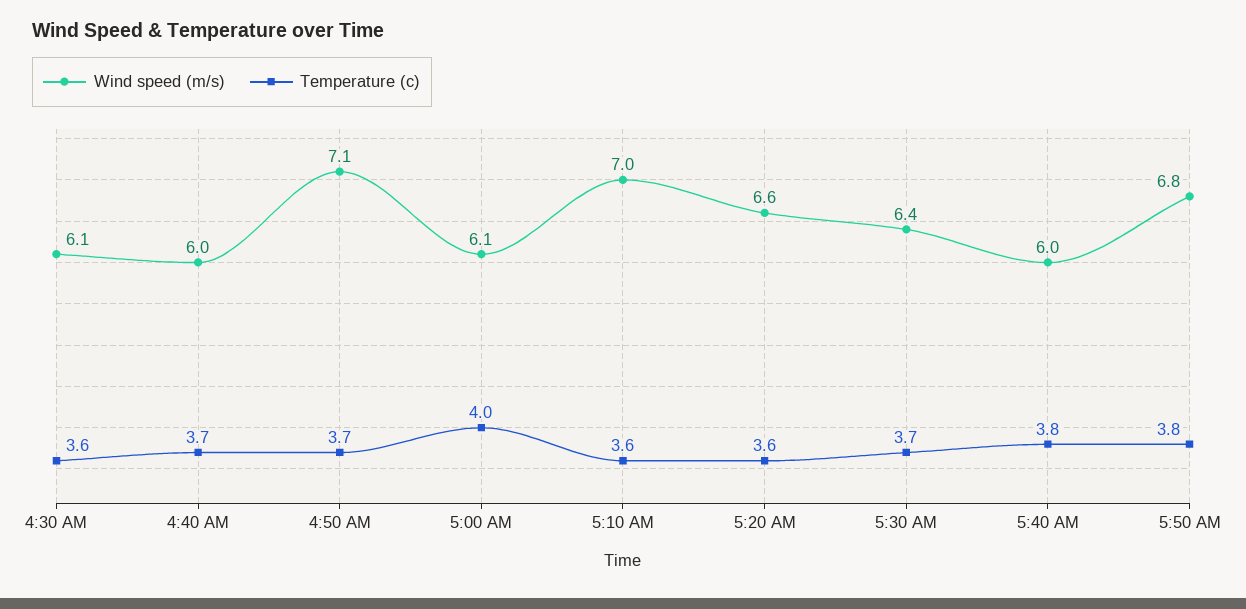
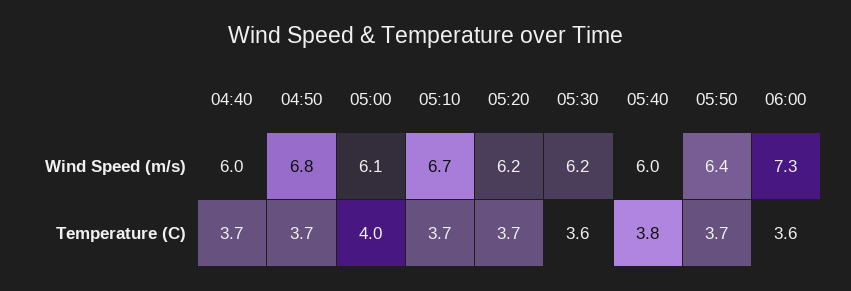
Wind speed (m/s), 4:30 AM: 6.1 -> none
Temperature (c), 4:30 AM: 3.6 -> none
Wind speed (m/s), 4:50 AM: 7.1 -> 6.8
Wind speed (m/s), 5:10 AM: 7 -> 6.7
Temperature (c), 5:10 AM: 3.6 -> 3.7
Wind speed (m/s), 5:20 AM: 6.6 -> 6.2
Temperature (c), 5:20 AM: 3.6 -> 3.7
Wind speed (m/s), 5:30 AM: 6.4 -> 6.2
Temperature (c), 5:30 AM: 3.7 -> 3.6
Wind speed (m/s), 5:50 AM: 6.8 -> 6.4
Temperature (c), 5:50 AM: 3.8 -> 3.7
Wind speed (m/s), 06:00: none -> 7.3
Temperature (c), 06:00: none -> 3.6

